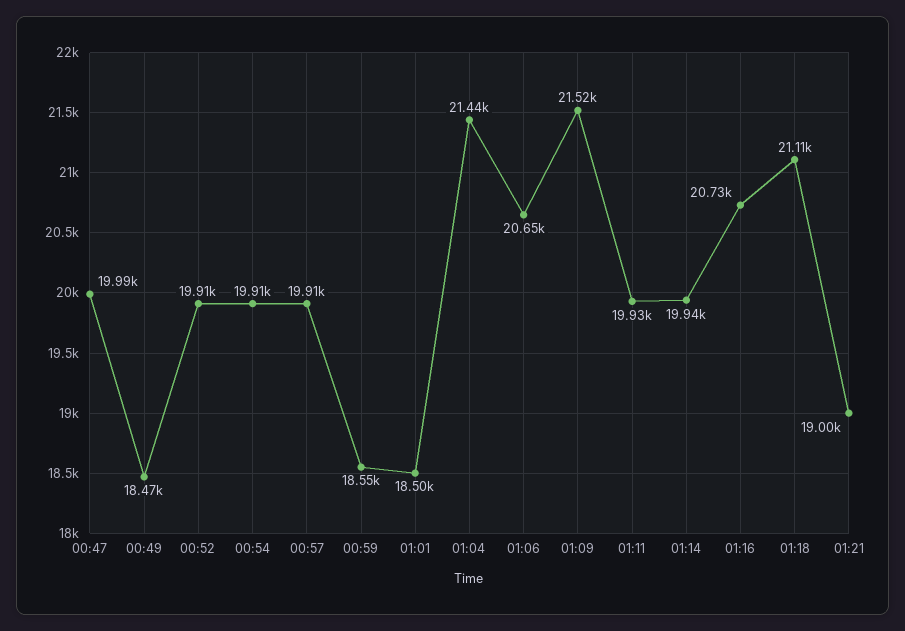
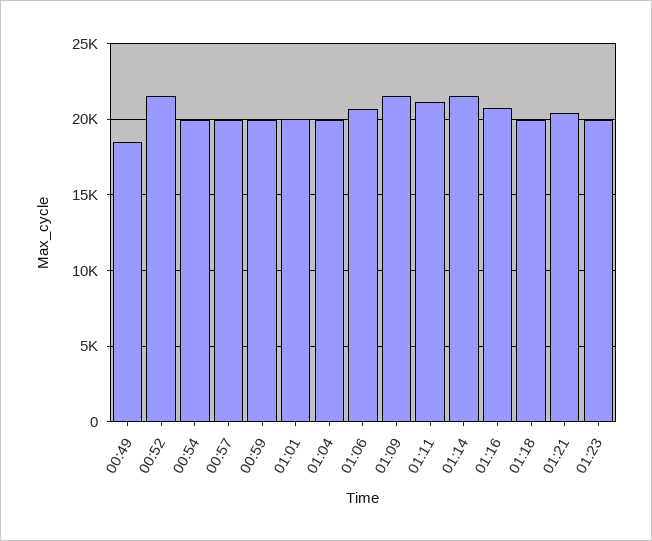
00:47: 19990 -> none
00:52: 19910 -> 21500
00:59: 18550 -> 20000
01:01: 18500 -> 20000
01:04: 21440 -> 20000
01:11: 19930 -> 21000
01:14: 19940 -> 21500
01:18: 21110 -> 20000
01:21: 19000 -> 20500
01:23: none -> 20000

